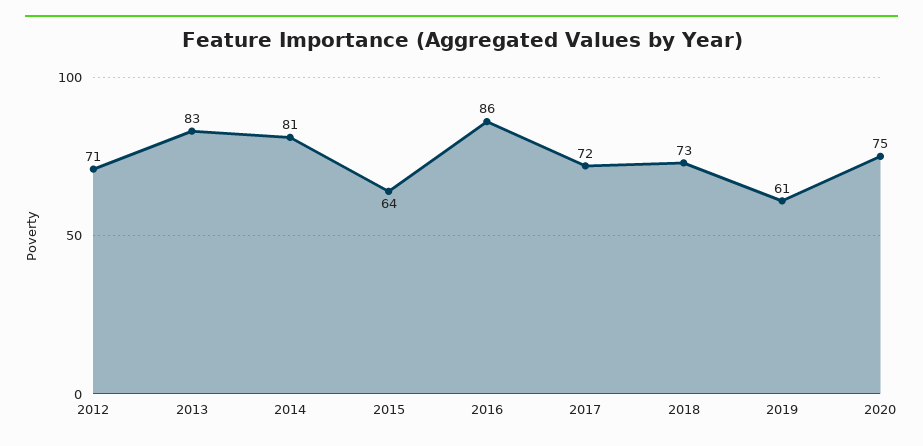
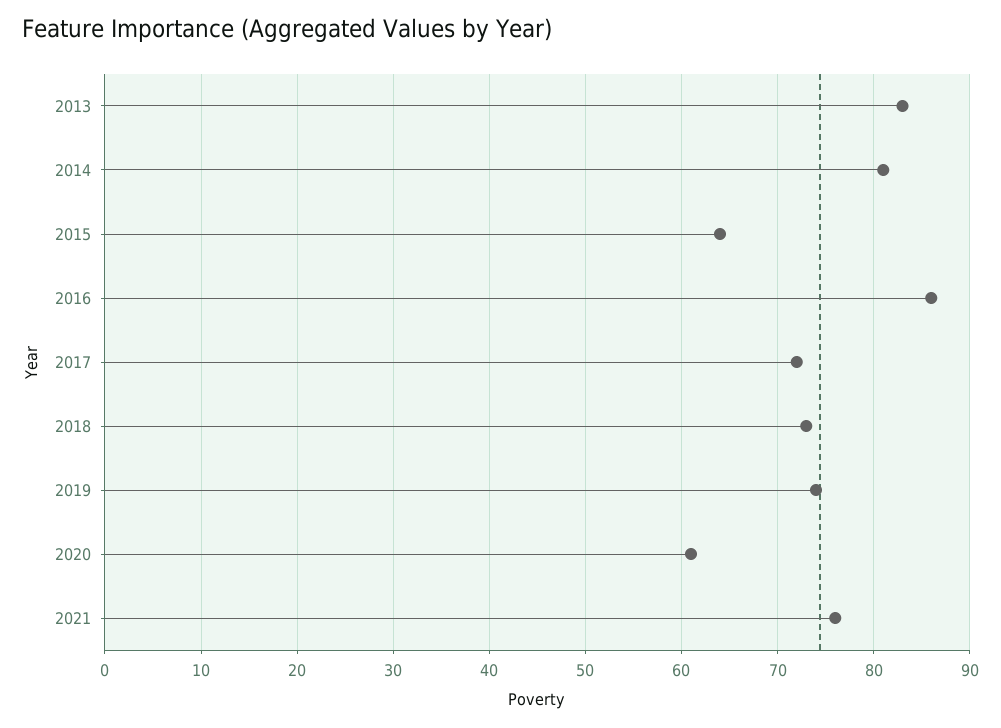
2012: 71 -> none
2019: 61 -> 74
2020: 75 -> 61
2021: none -> 76

